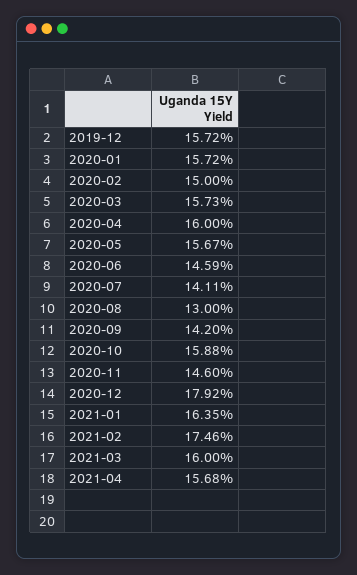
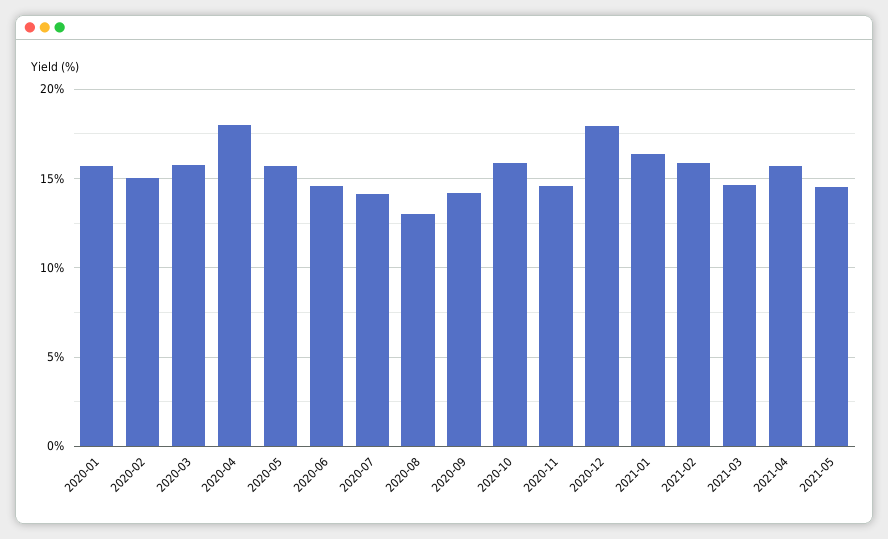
2019-12: 15.72 -> none
2020-04: 16 -> 18
2021-02: 17.46 -> 16
2021-03: 16 -> 14.5
2021-05: none -> 14.5

